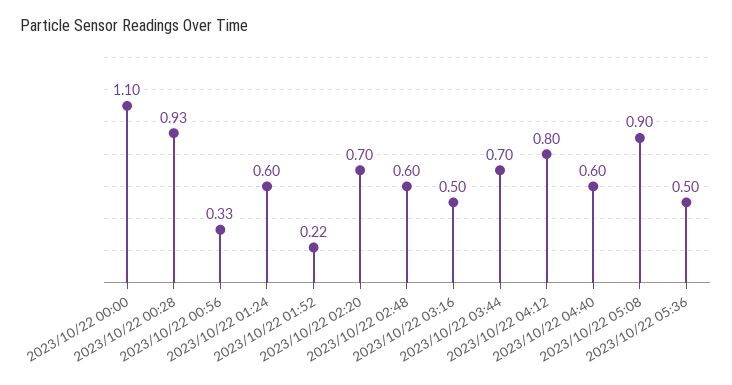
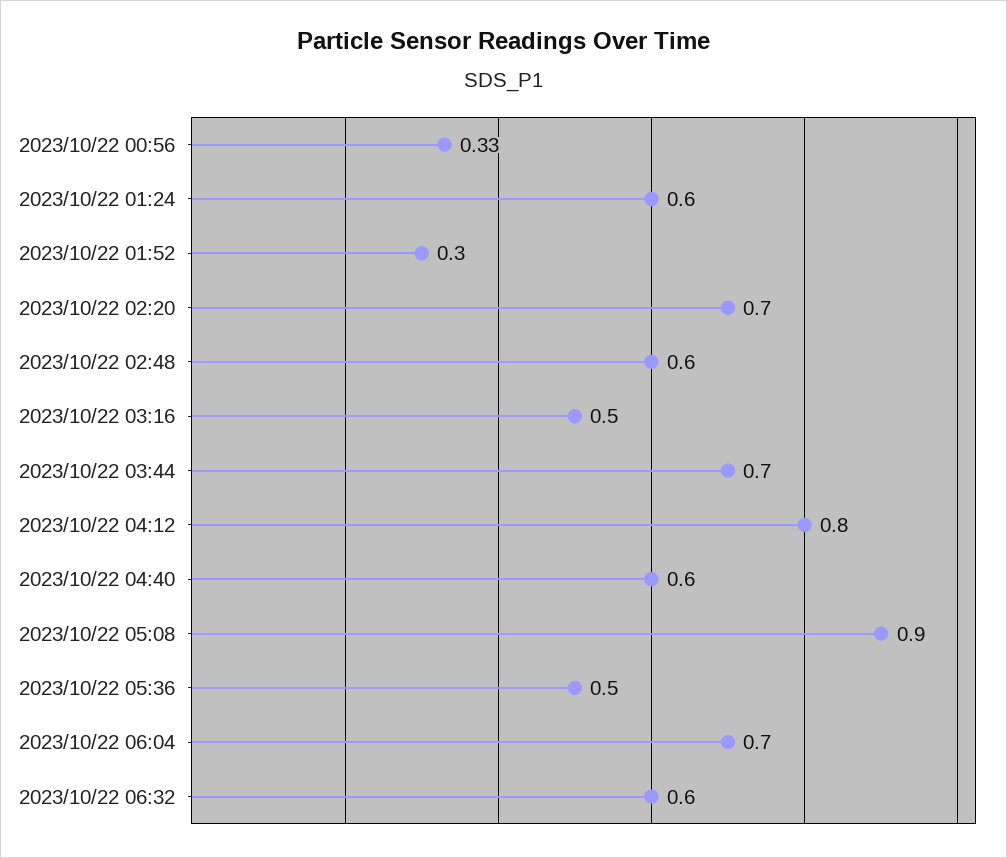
2023/10/22 00:00: 1.1 -> none
2023/10/22 00:28: 0.93 -> none
2023/10/22 01:52: 0.22 -> 0.3
2023/10/22 06:04: none -> 0.7
2023/10/22 06:32: none -> 0.6

